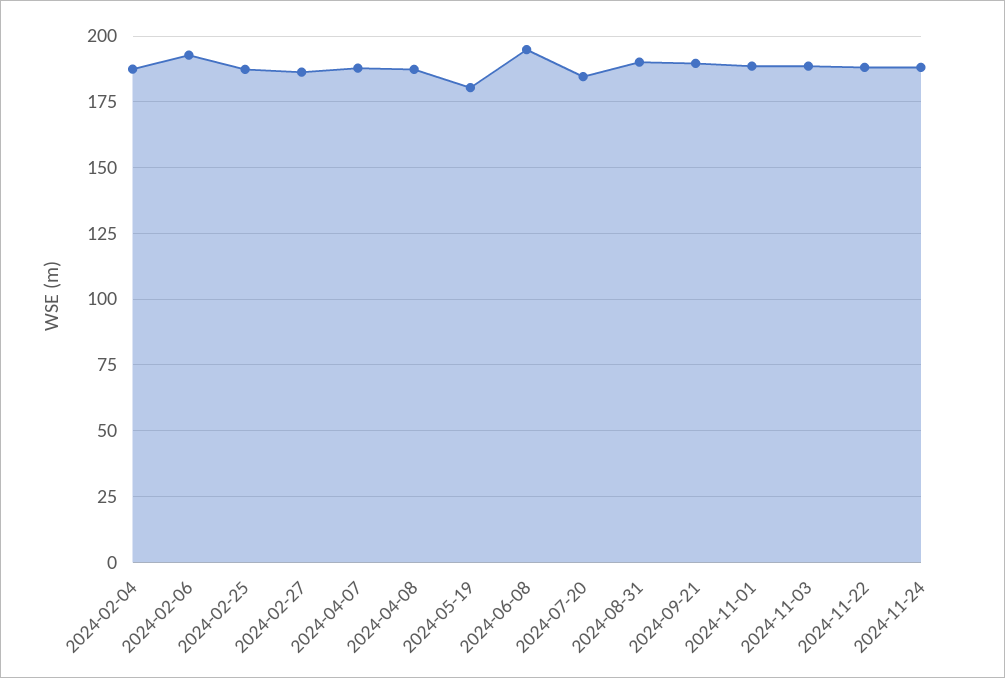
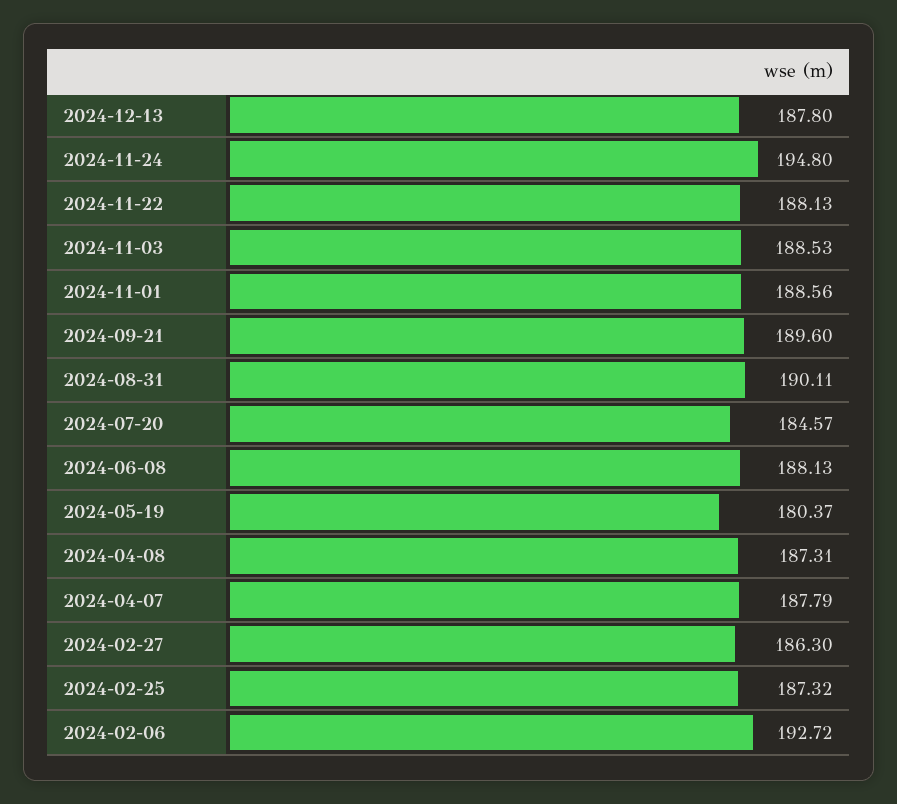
2024-02-04: 187.5 -> none
2024-06-08: 195 -> 188.13
2024-11-24: 187.5 -> 194.8
2024-12-13: none -> 187.8

